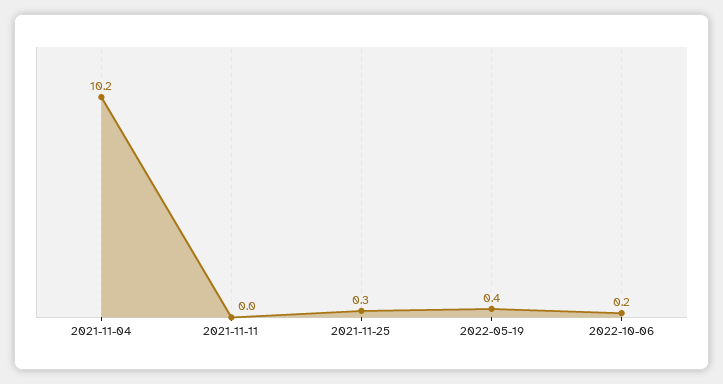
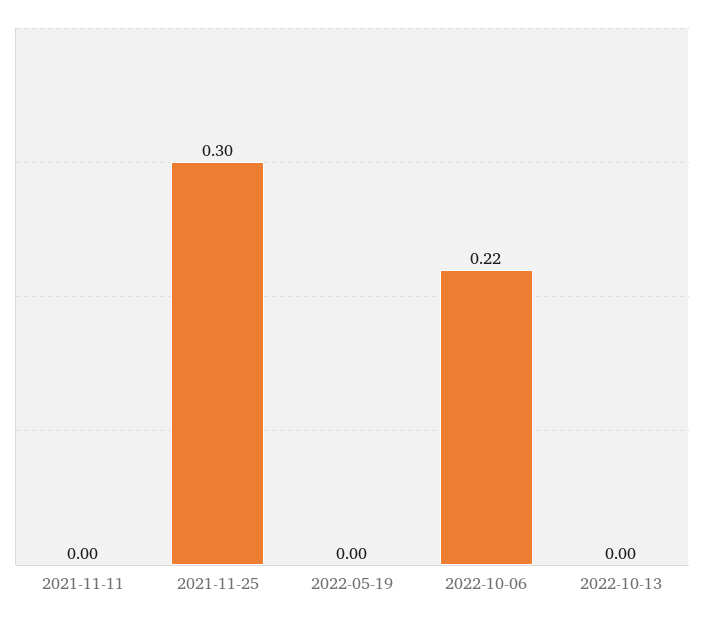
2021-11-04: 10.2 -> none
2022-05-19: 0.4 -> 0
2022-10-13: none -> 0

